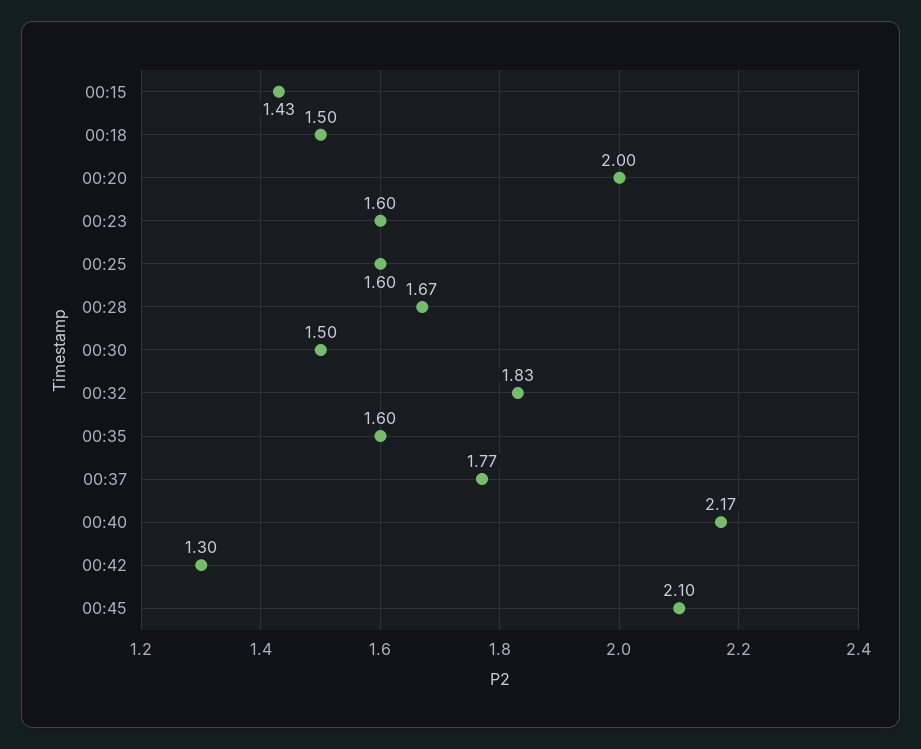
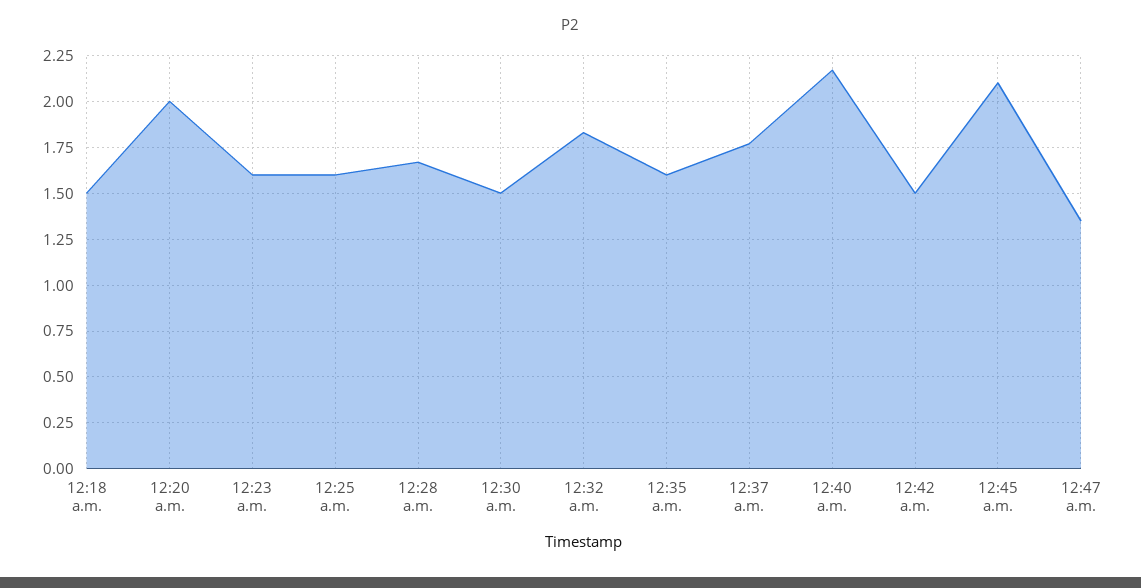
00:15: 1.43 -> none
00:42: 1.3 -> 1.5
12:47 a.m.: none -> 1.35

